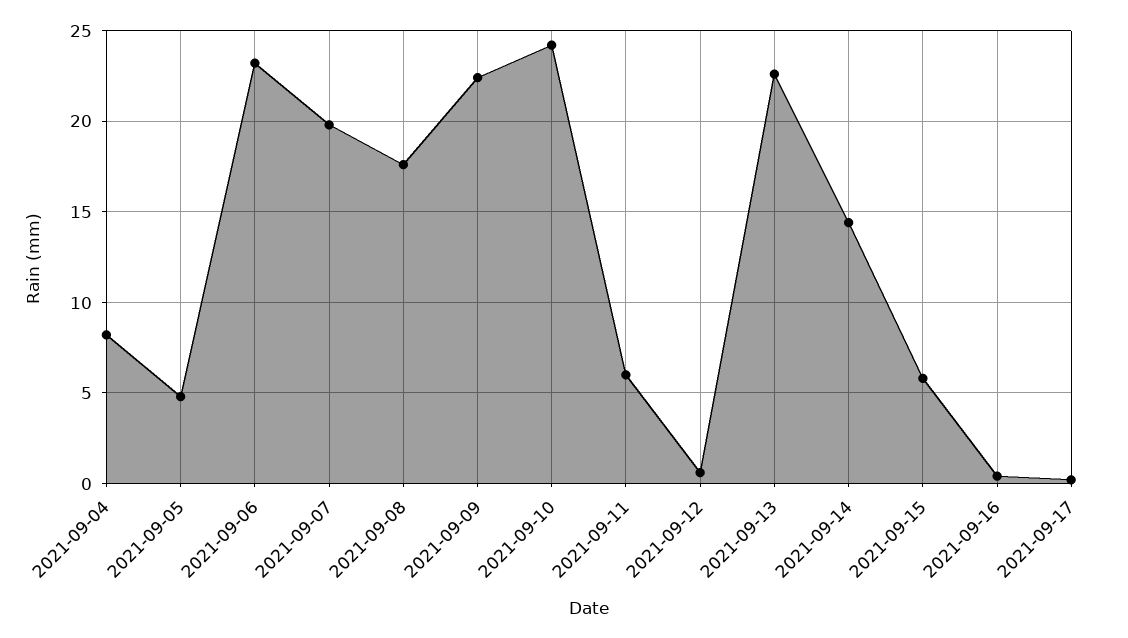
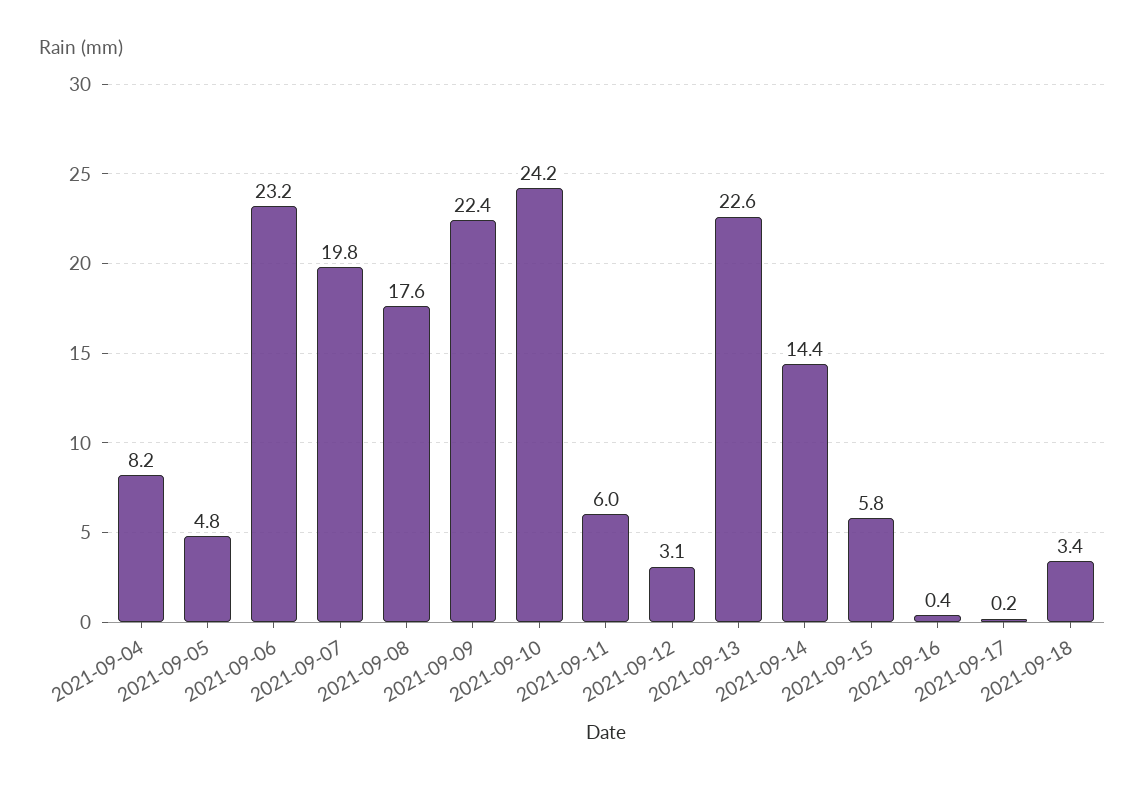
2021-09-12: 0.5 -> 3.1
2021-09-18: none -> 3.4

